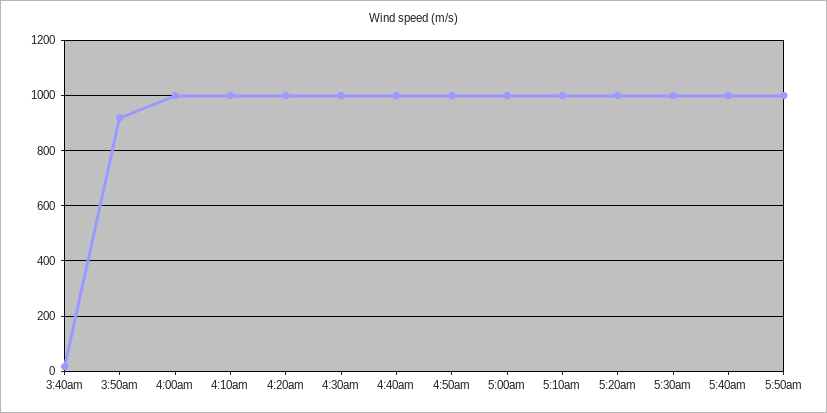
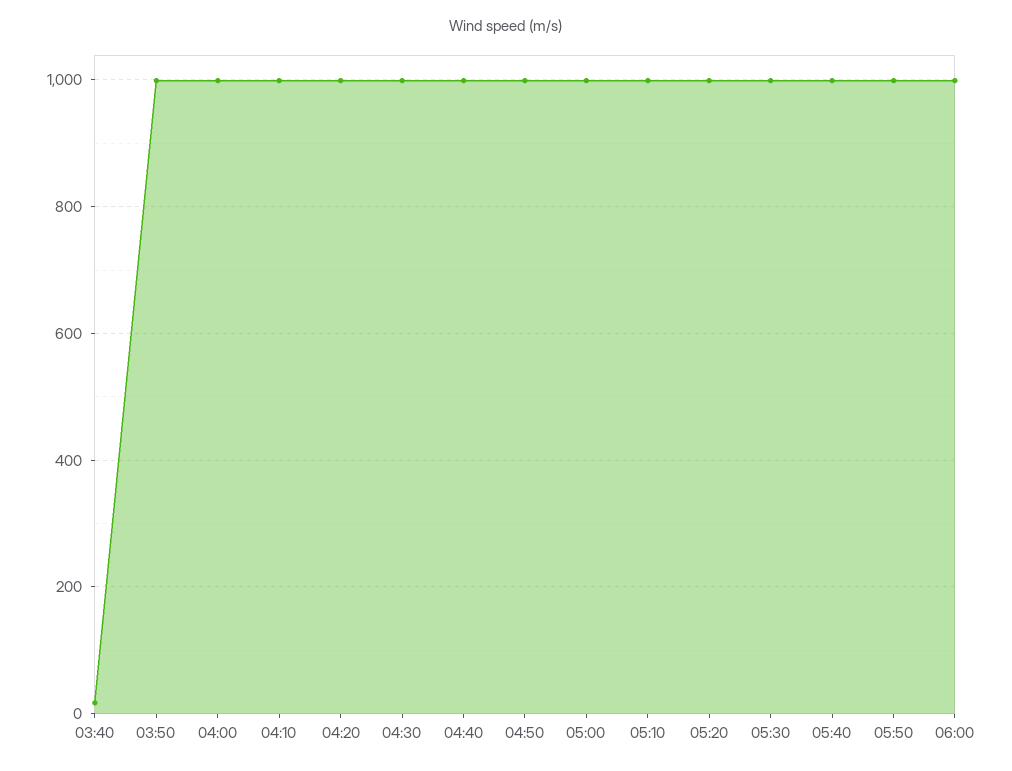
3:50am: 925 -> 1000
06:00: none -> 1000

